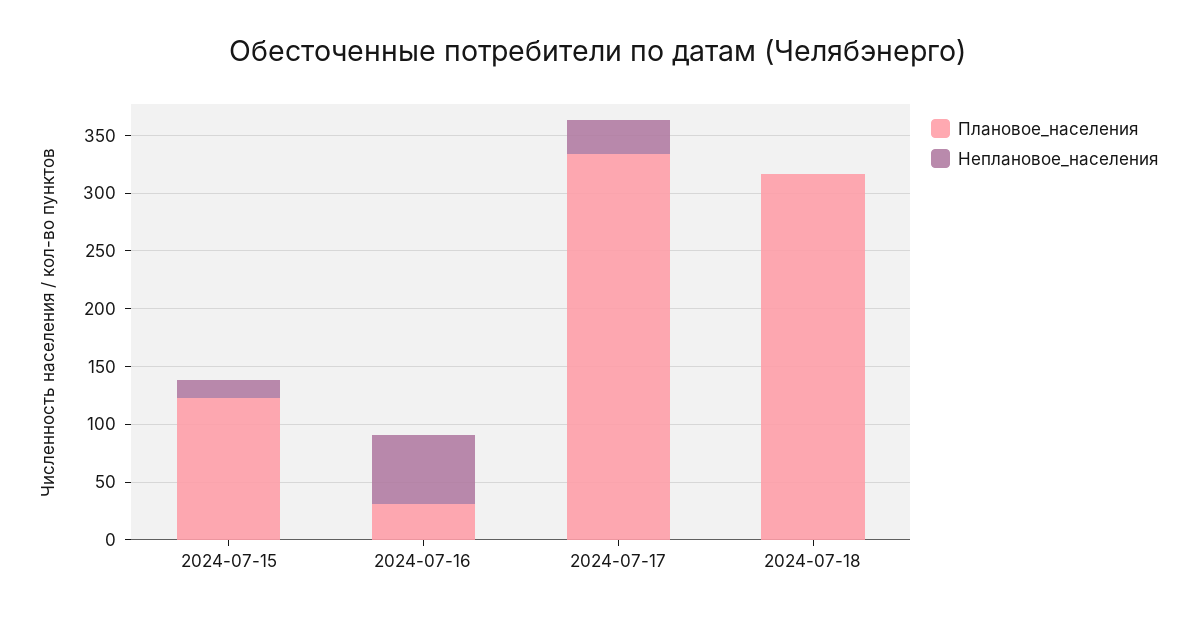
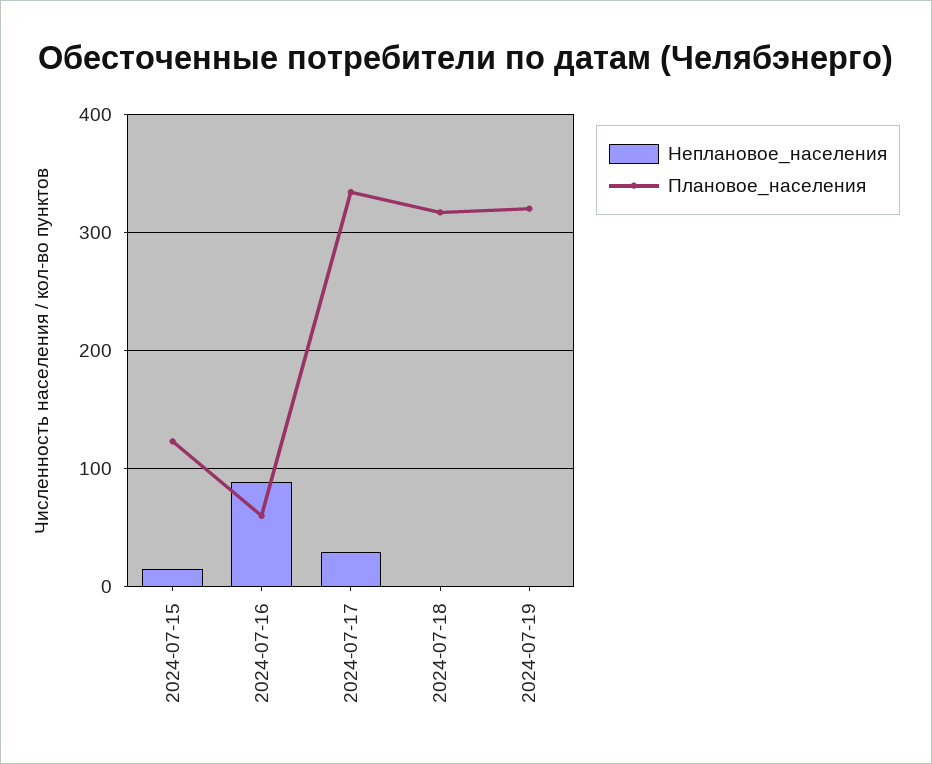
Плановое_населения, 2024-07-16: 30 -> 60
Неплановое_населения, 2024-07-16: 60 -> 90
Неплановое_населения, 2024-07-19: none -> 0
Плановое_населения, 2024-07-19: none -> 320

